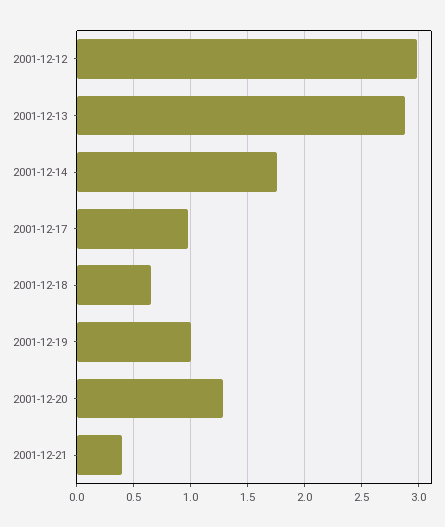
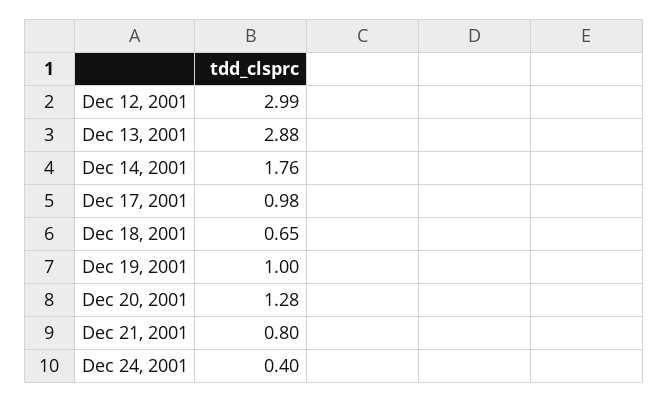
2001-12-21: 0.4 -> 0.8
Dec 24, 2001: none -> 0.4

